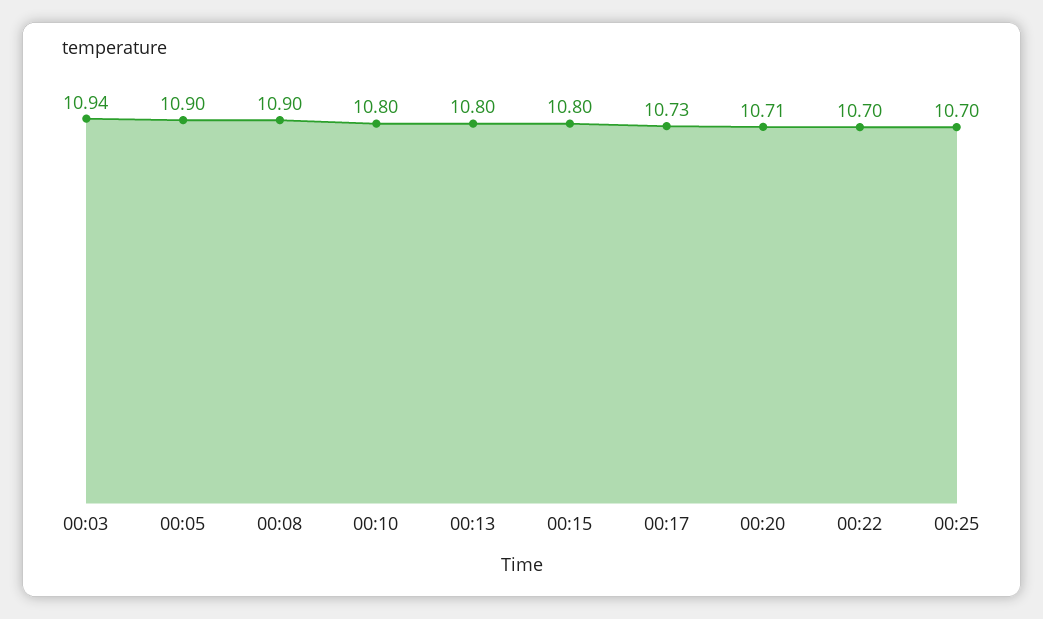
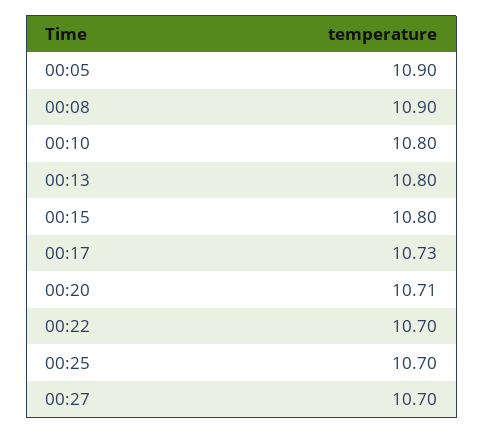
00:03: 10.94 -> none
00:27: none -> 10.7

